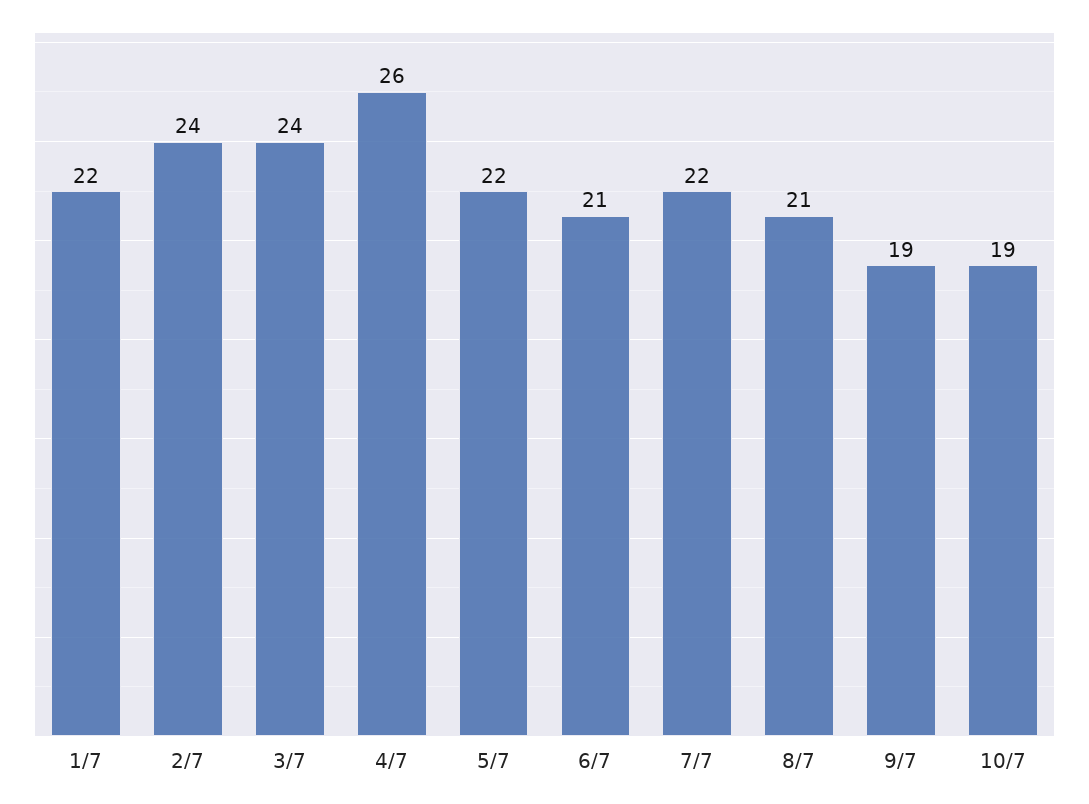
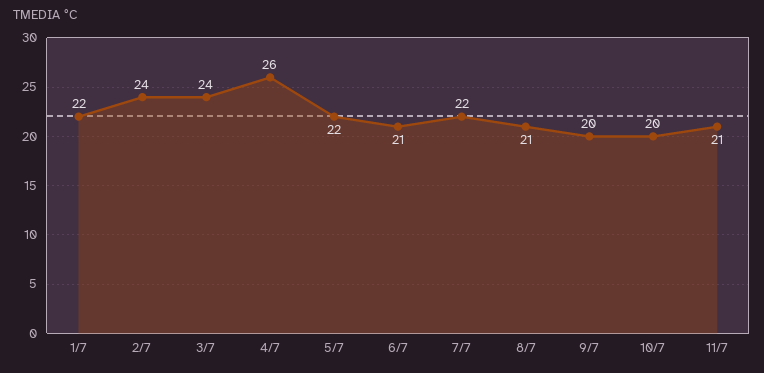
9/7: 19 -> 20
10/7: 19 -> 20
11/7: none -> 21

